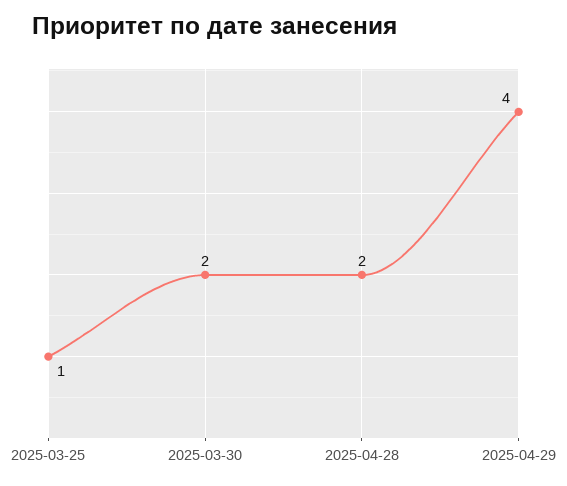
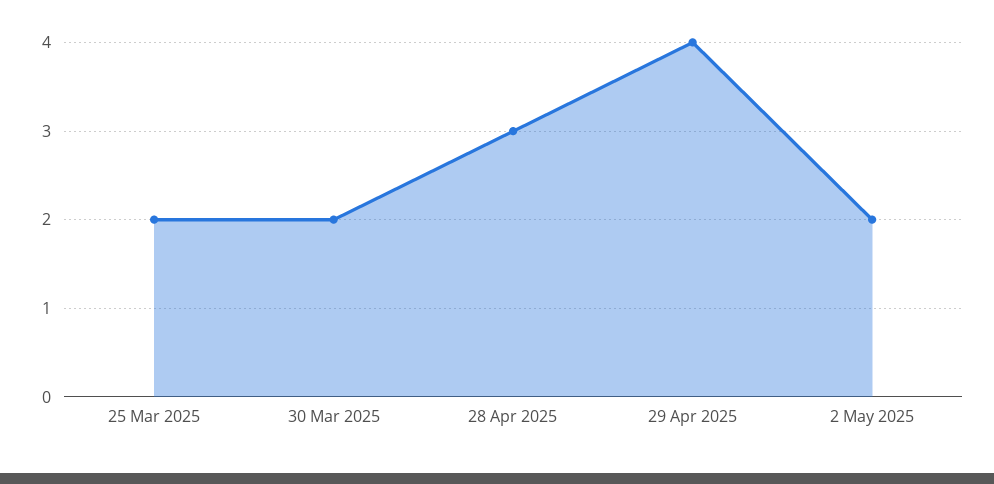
2025-03-25: 1 -> 2
2025-04-28: 2 -> 3
2 May 2025: none -> 2

